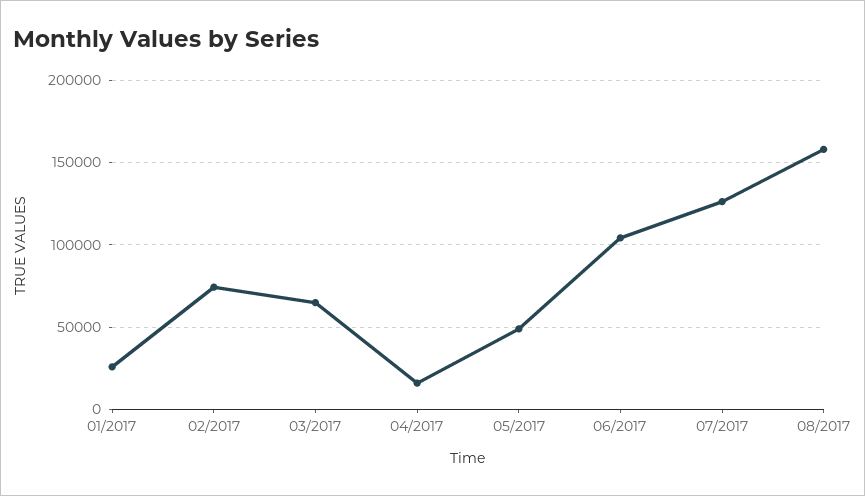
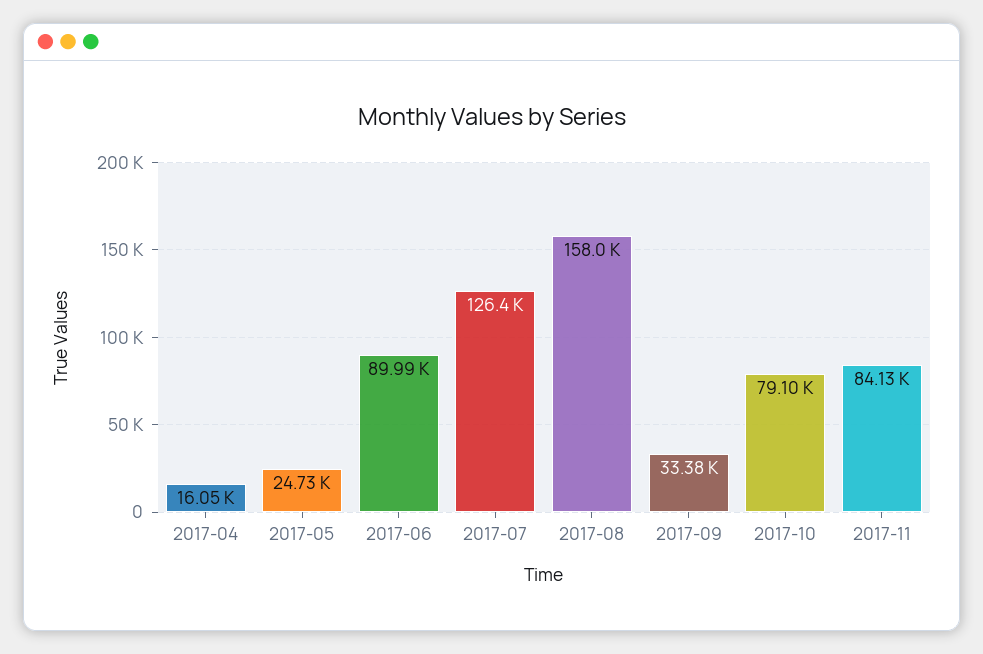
01/2017: 25000 -> none
02/2017: 75000 -> none
03/2017: 65000 -> none
05/2017: 50000 -> 24730
06/2017: 105000 -> 89990
2017-09: none -> 33380
2017-10: none -> 79100
2017-11: none -> 84130

